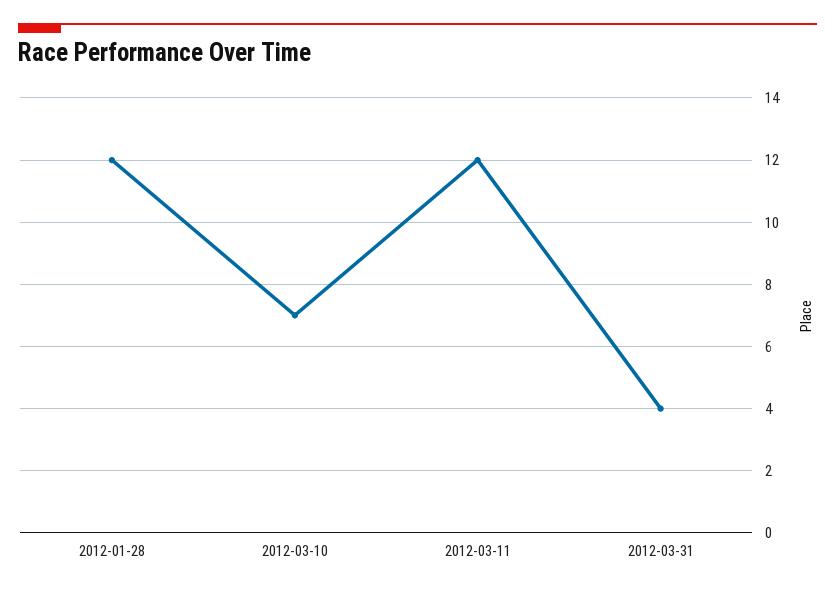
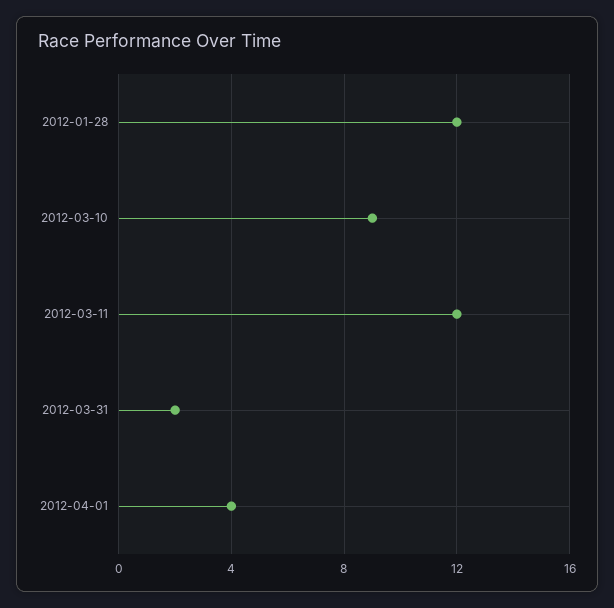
2012-03-10: 7 -> 9
2012-03-31: 4 -> 2
2012-04-01: none -> 4

